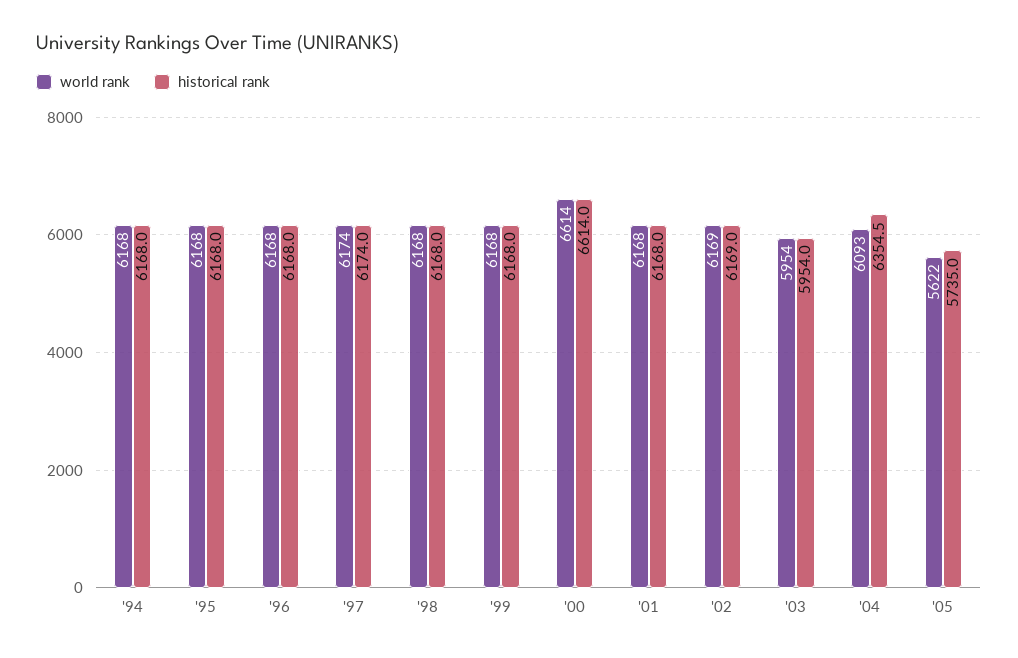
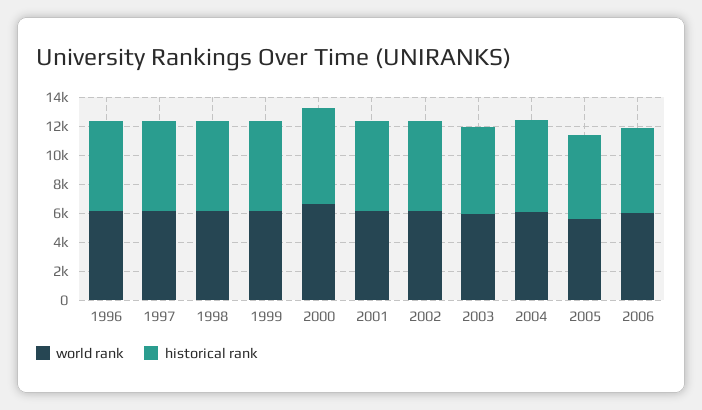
world rank, '94: 6168 -> none
historical rank, '94: 6168 -> none
world rank, '95: 6168 -> none
historical rank, '95: 6168 -> none
world rank, 2006: none -> 6000
historical rank, 2006: none -> 6000

